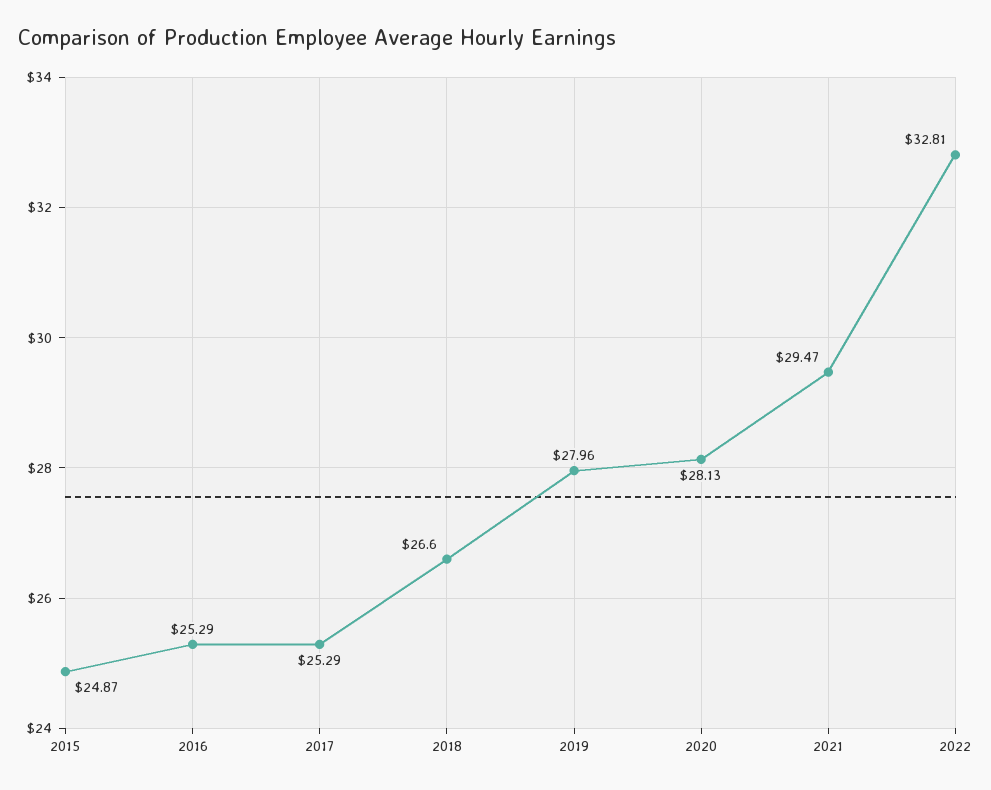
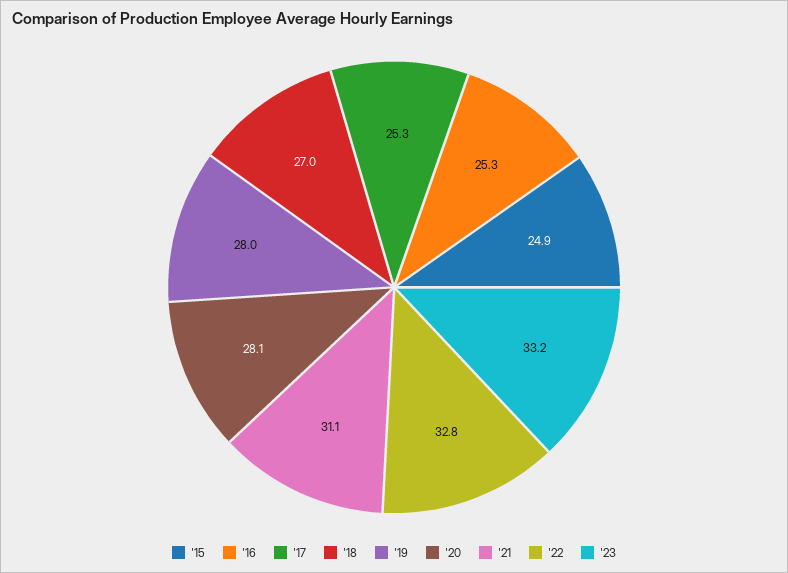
2018: 26.6 -> 27
2021: 29.47 -> 31.1
'23: none -> 33.2

